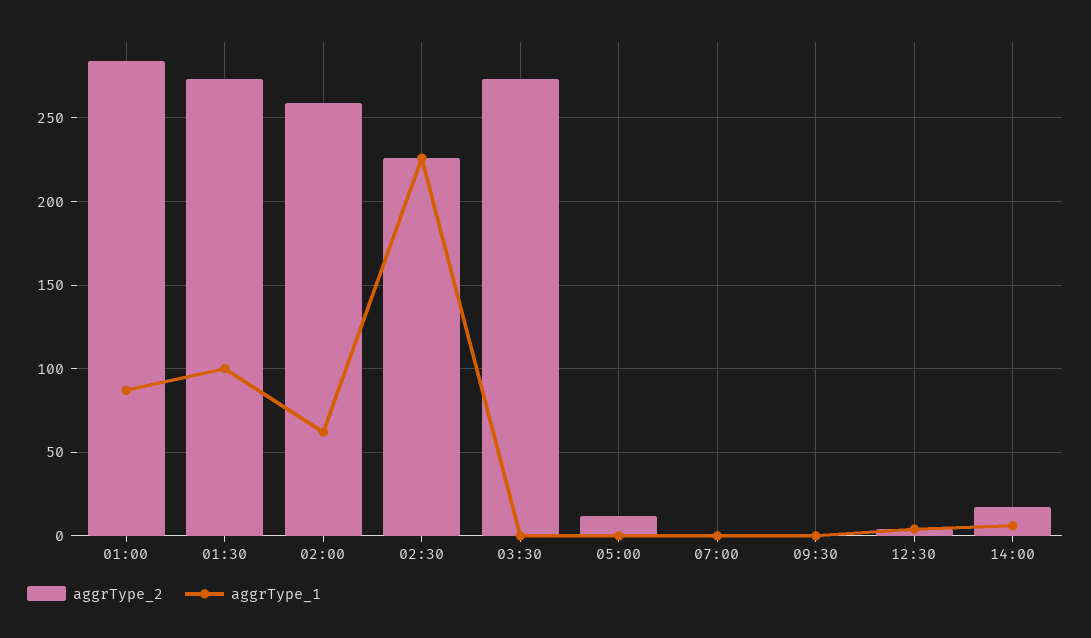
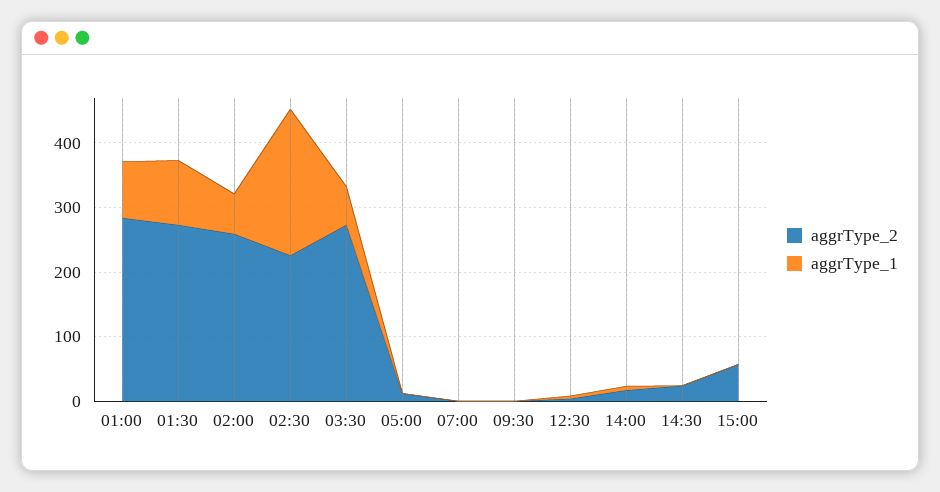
aggrType_1, 03:30: 0 -> 60
aggrType_2, 14:30: none -> 20
aggrType_1, 14:30: none -> 0
aggrType_2, 15:00: none -> 60
aggrType_1, 15:00: none -> 0

